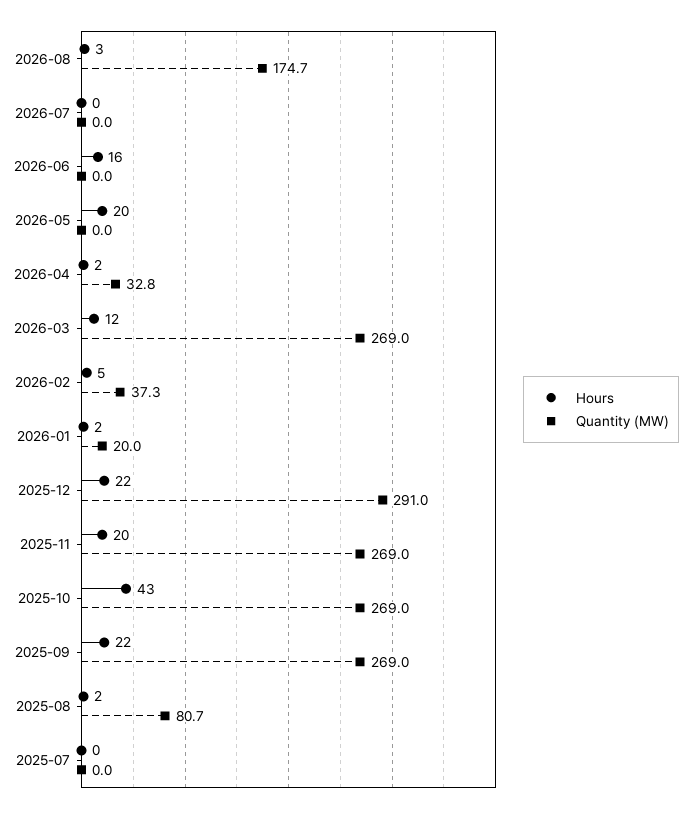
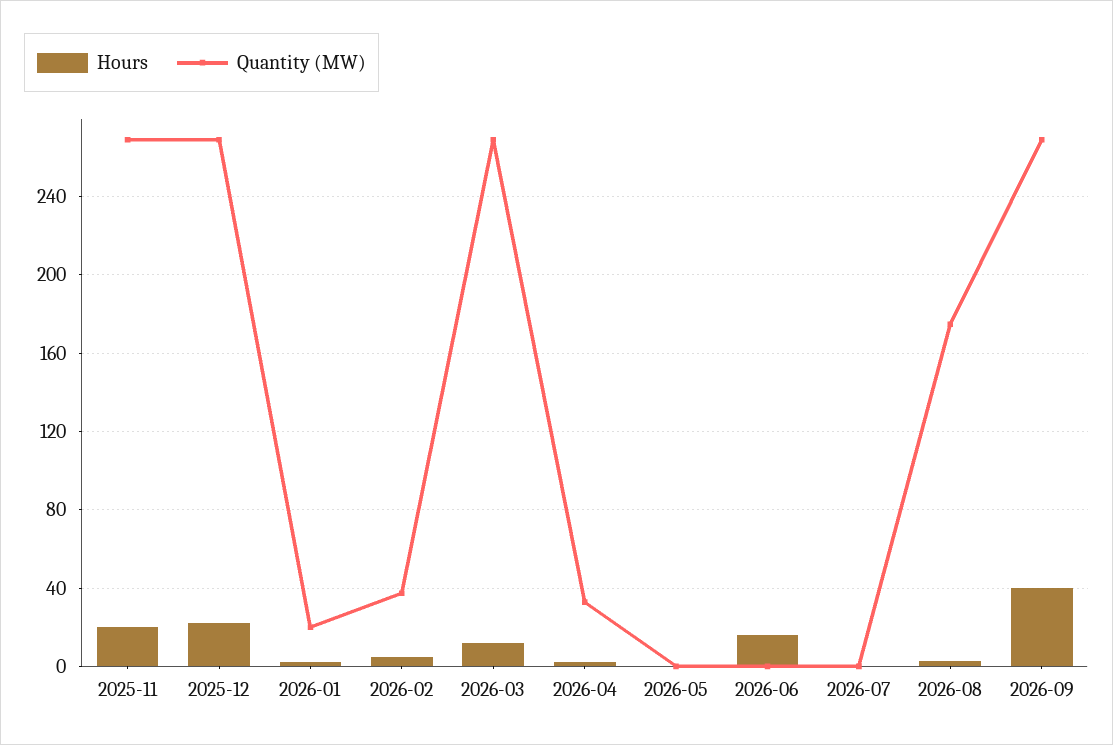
Hours, 2026-05: 20 -> 0
Quantity (MW), 2025-12: 291 -> 270
Hours, 2025-10: 43 -> none
Quantity (MW), 2025-10: 269 -> none
Hours, 2025-09: 22 -> none
Quantity (MW), 2025-09: 269 -> none
Hours, 2025-08: 2 -> none
Quantity (MW), 2025-08: 80.7 -> none
Hours, 2025-07: 0 -> none
Quantity (MW), 2025-07: 0 -> none
Hours, 2026-09: none -> 40
Quantity (MW), 2026-09: none -> 270

